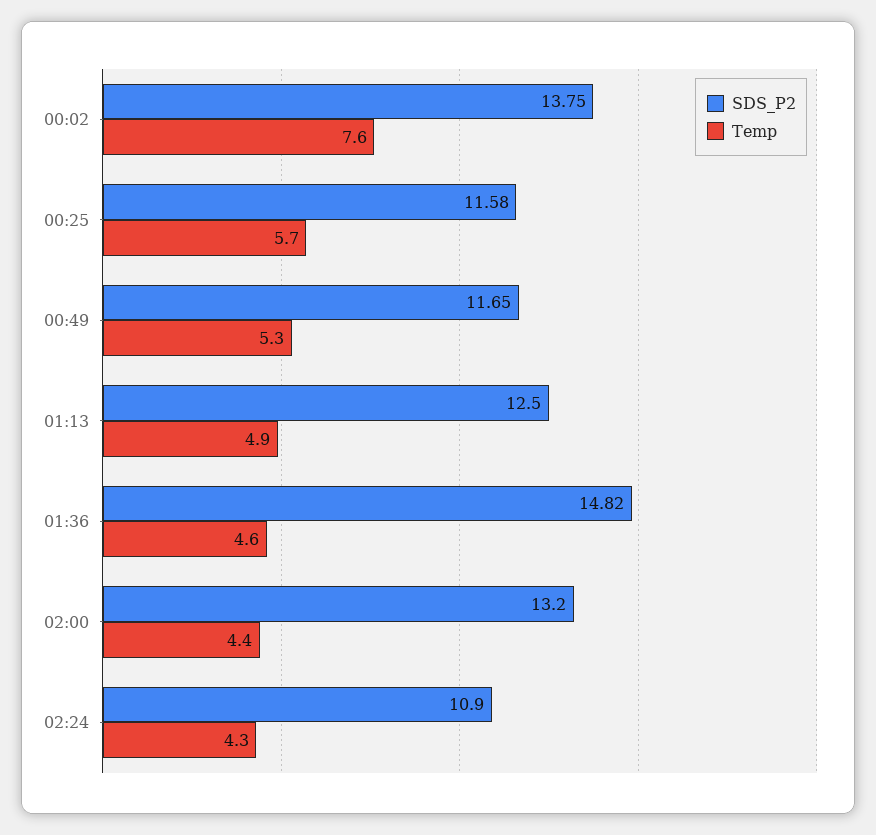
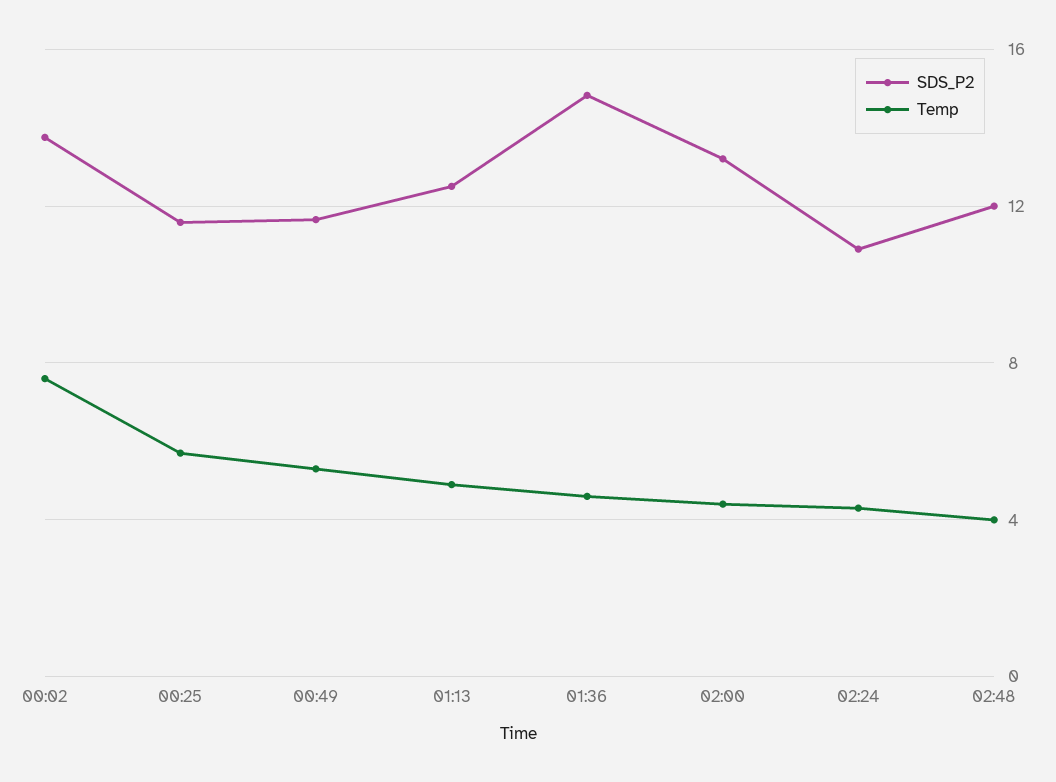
SDS_P2, 02:48: none -> 12
Temp, 02:48: none -> 4

